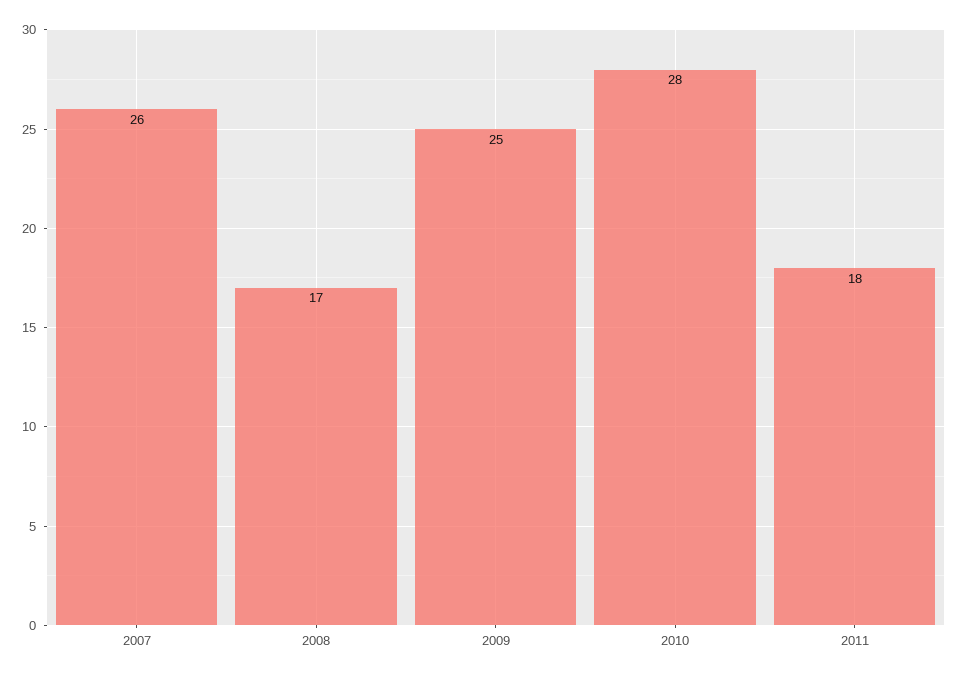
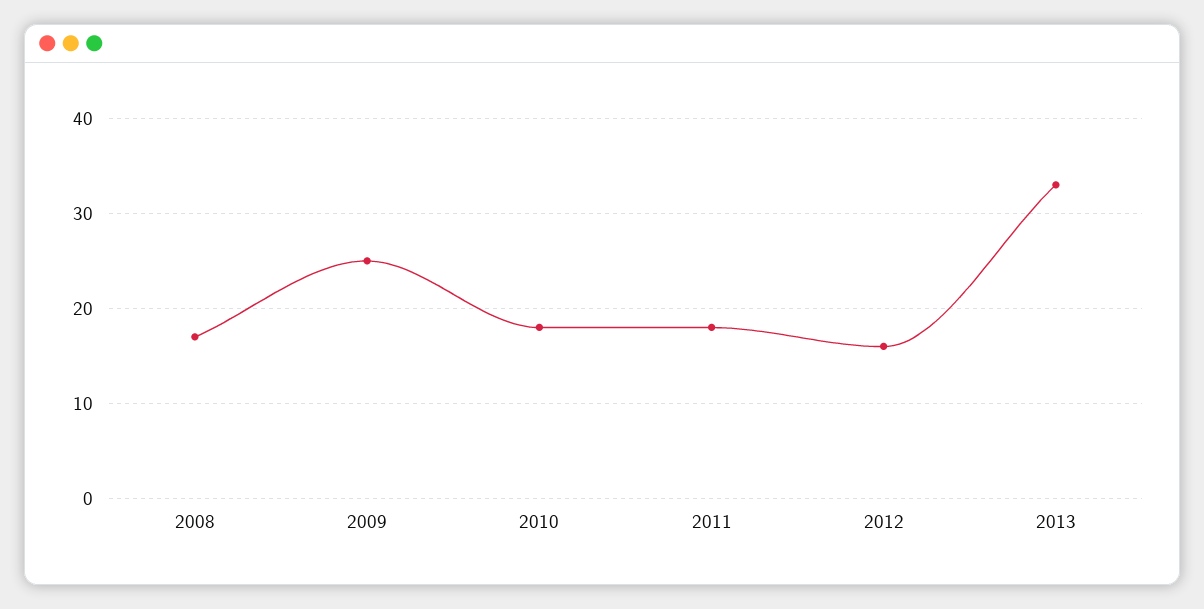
2007: 26 -> none
2010: 28 -> 18
2012: none -> 16
2013: none -> 33

